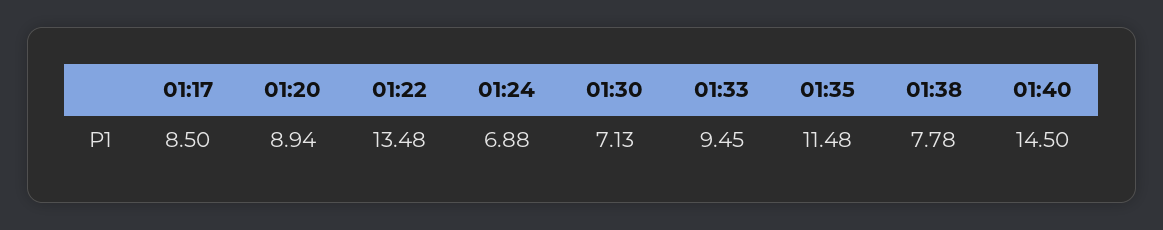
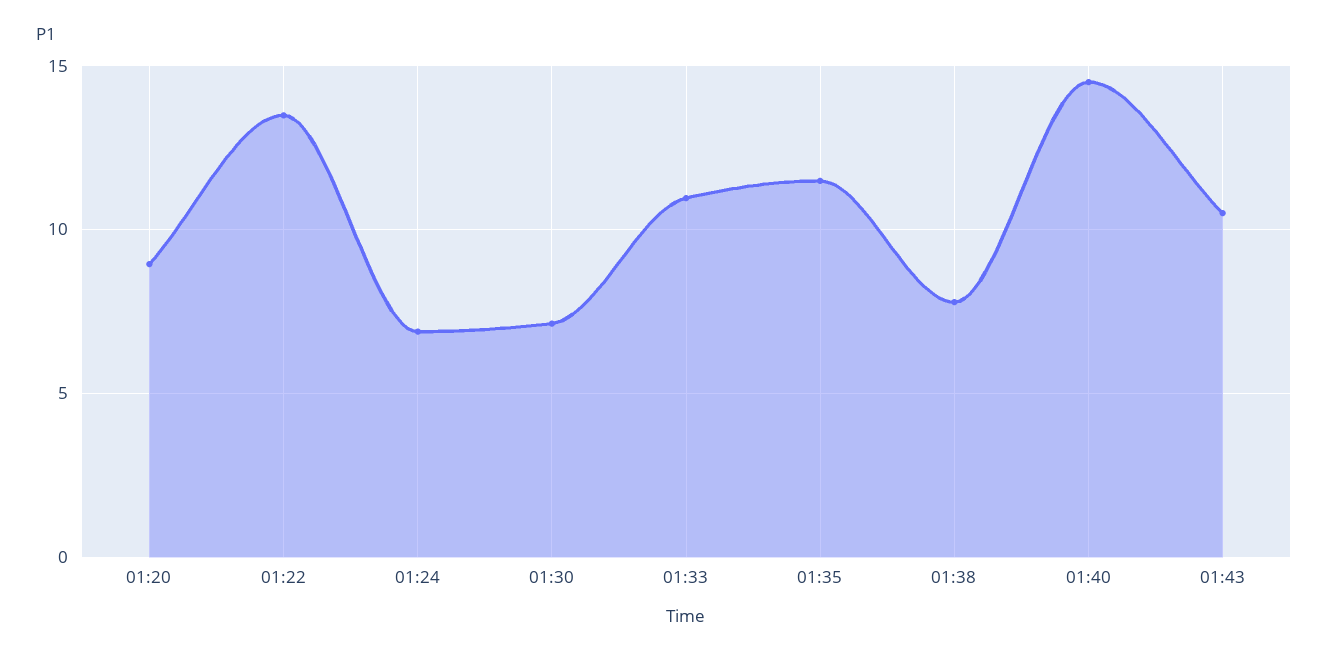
01:17: 8.5 -> none
01:33: 9.45 -> 11
01:43: none -> 10.5

